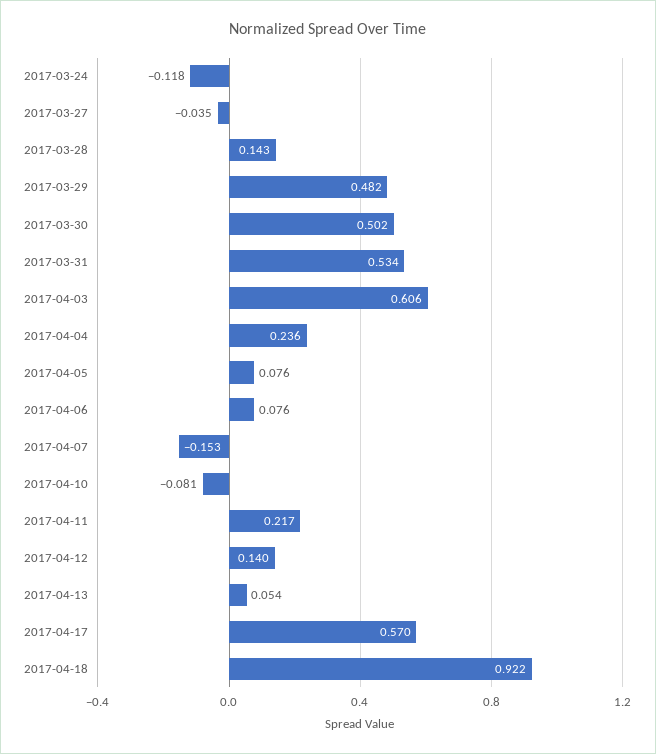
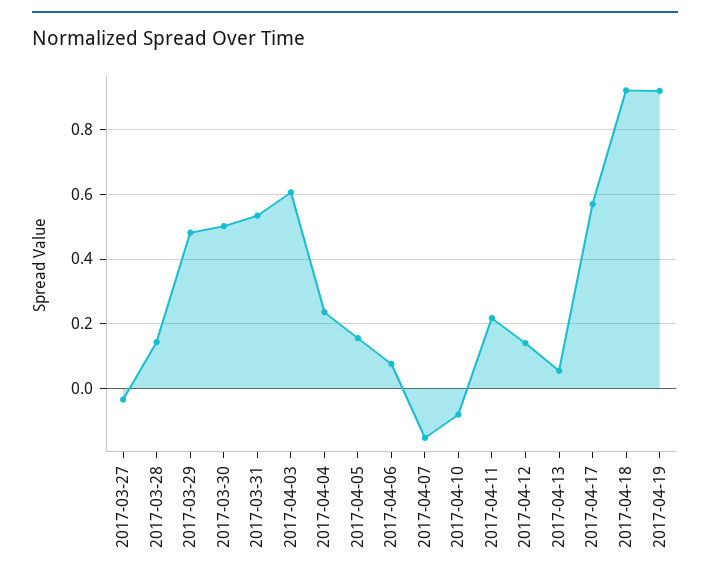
2017-03-24: -0.118 -> none
2017-04-05: 0.076 -> 0.16
2017-04-19: none -> 0.92

